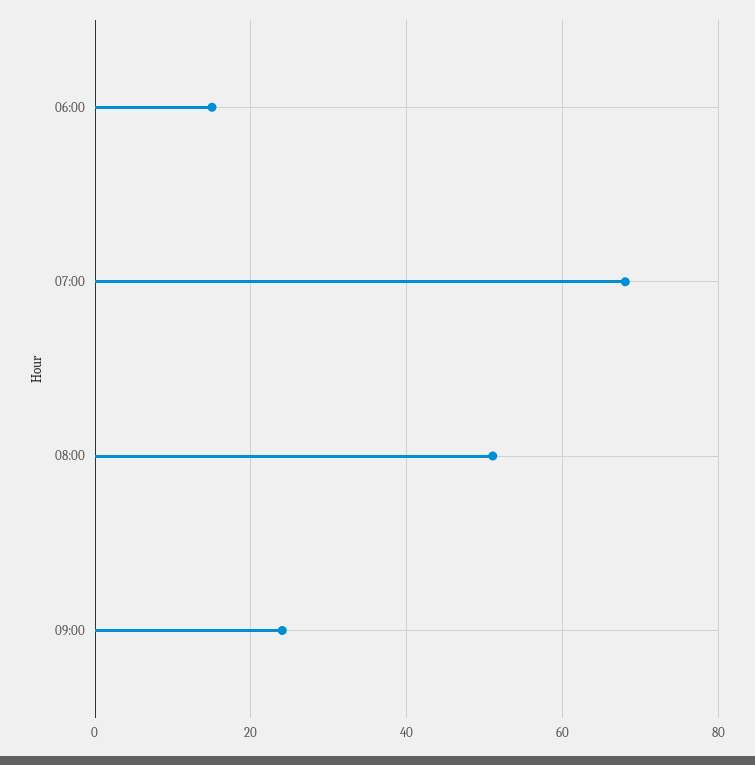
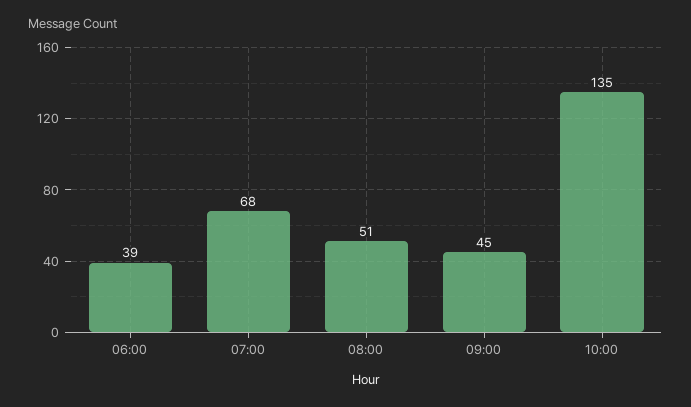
06:00: 15 -> 39
09:00: 25 -> 45
10:00: none -> 135

